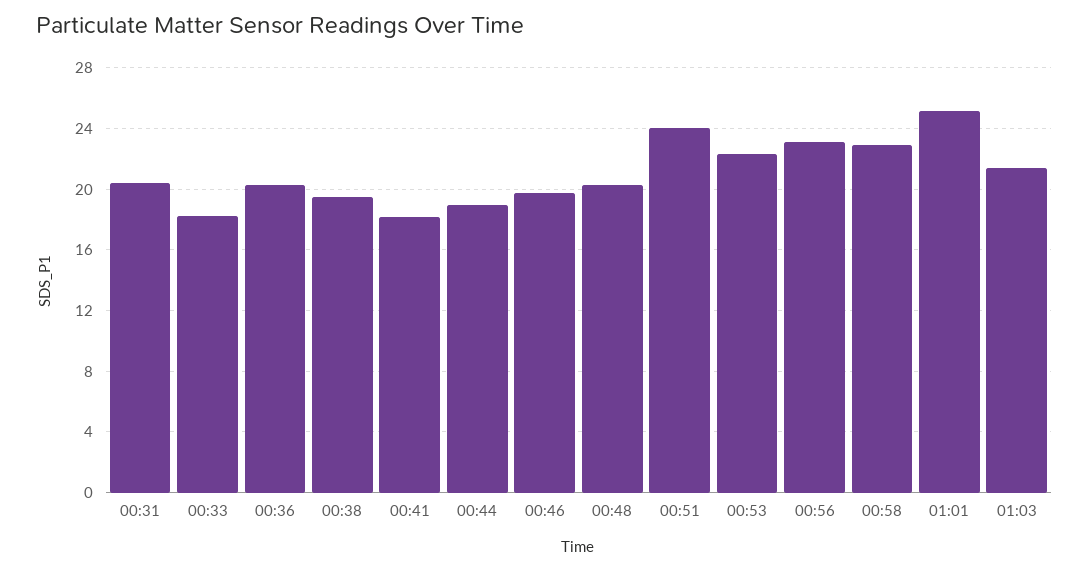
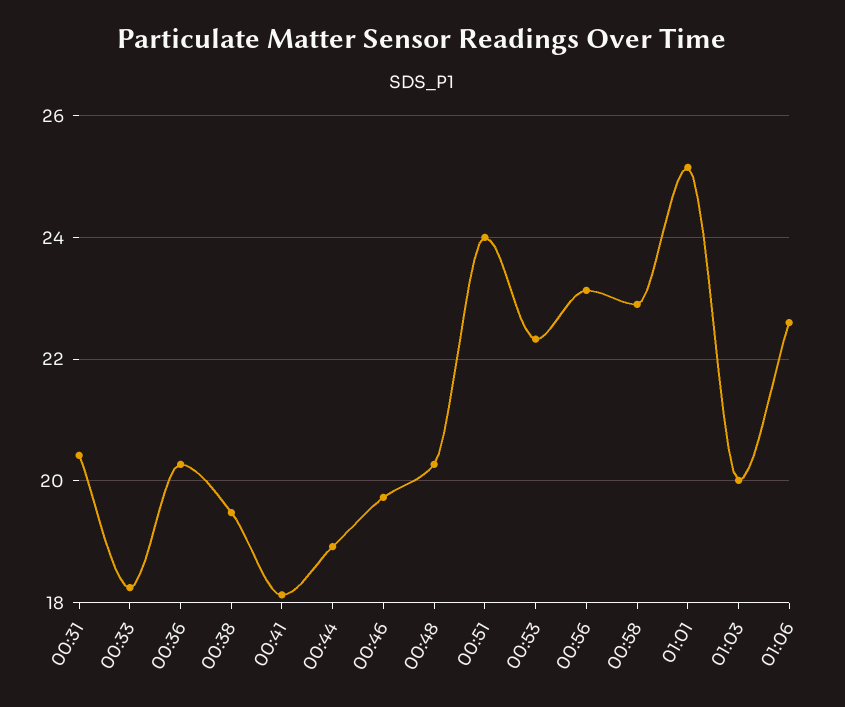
01:03: 21.5 -> 20
01:06: none -> 22.6

